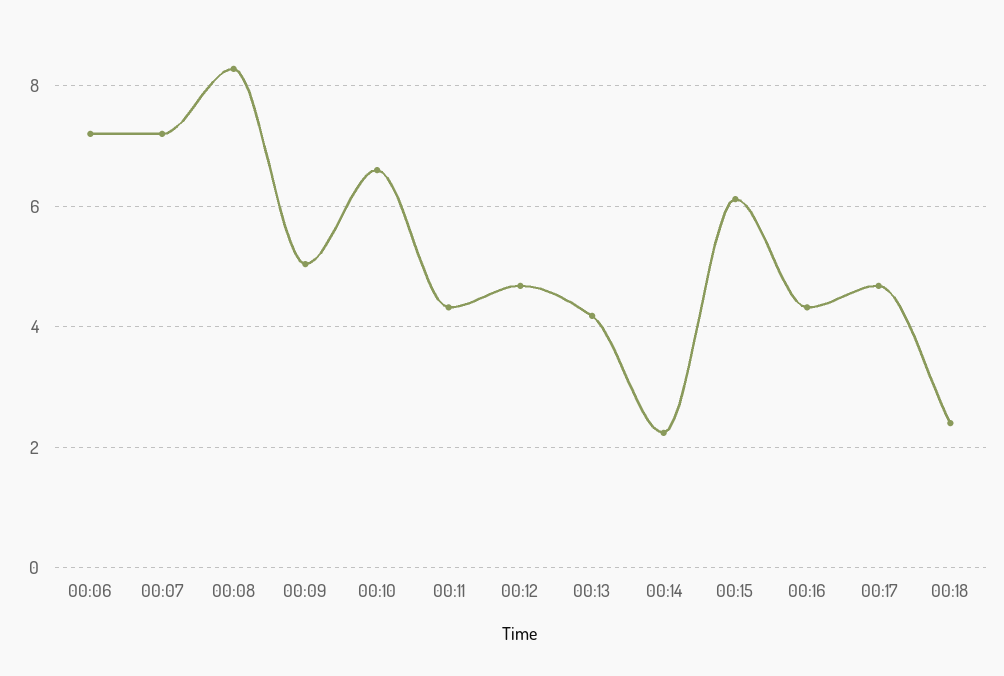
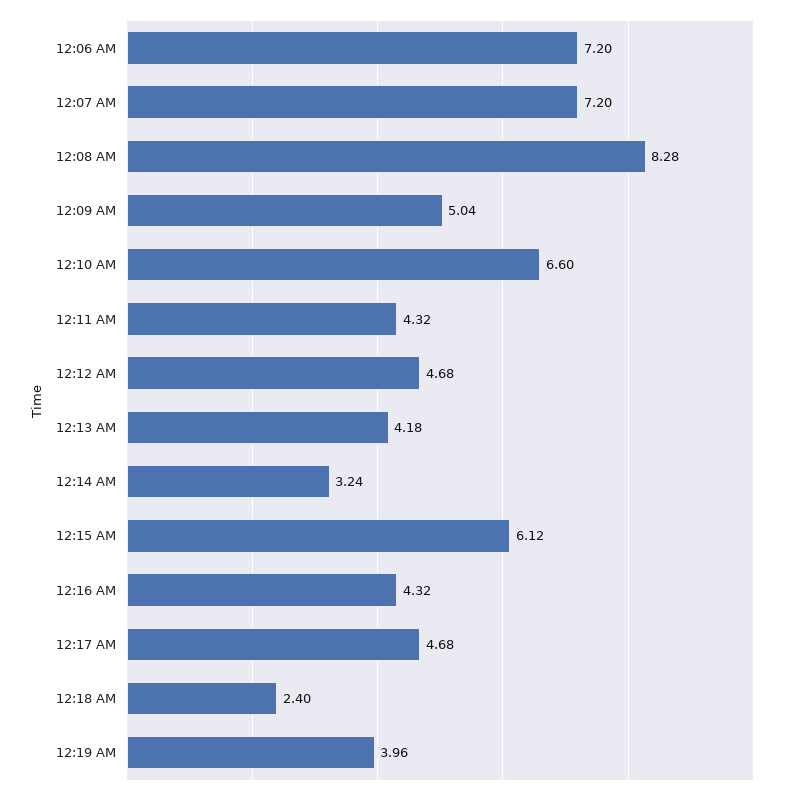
00:14: 2.2 -> 3.24
12:19 AM: none -> 3.96

